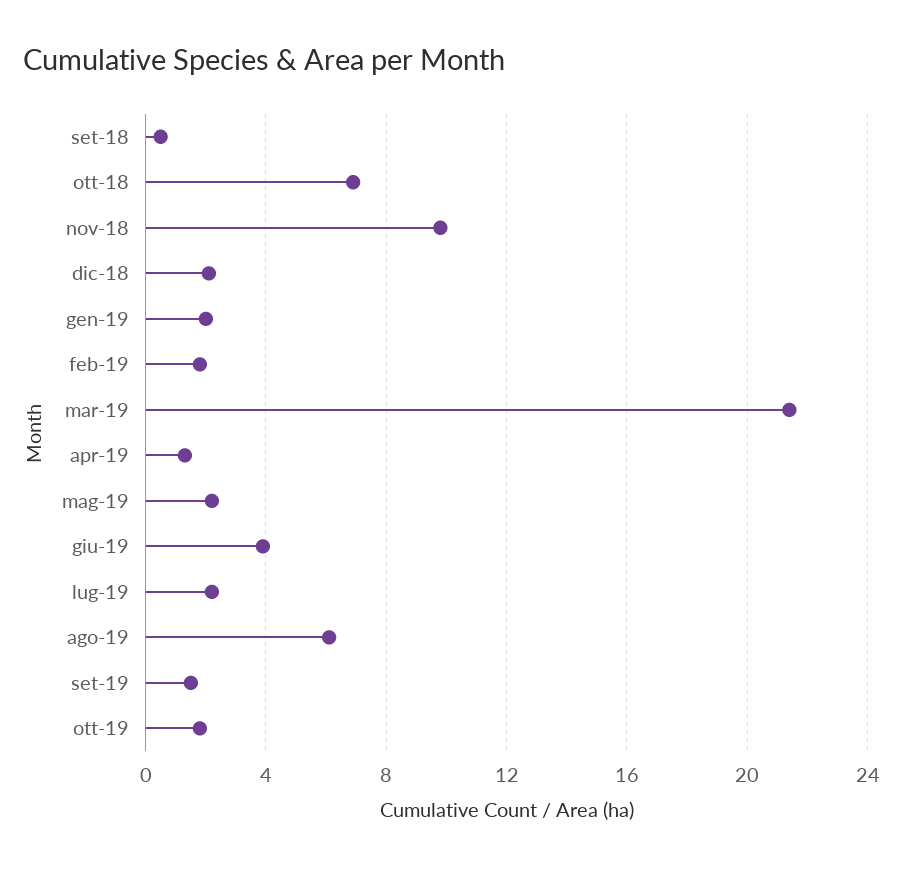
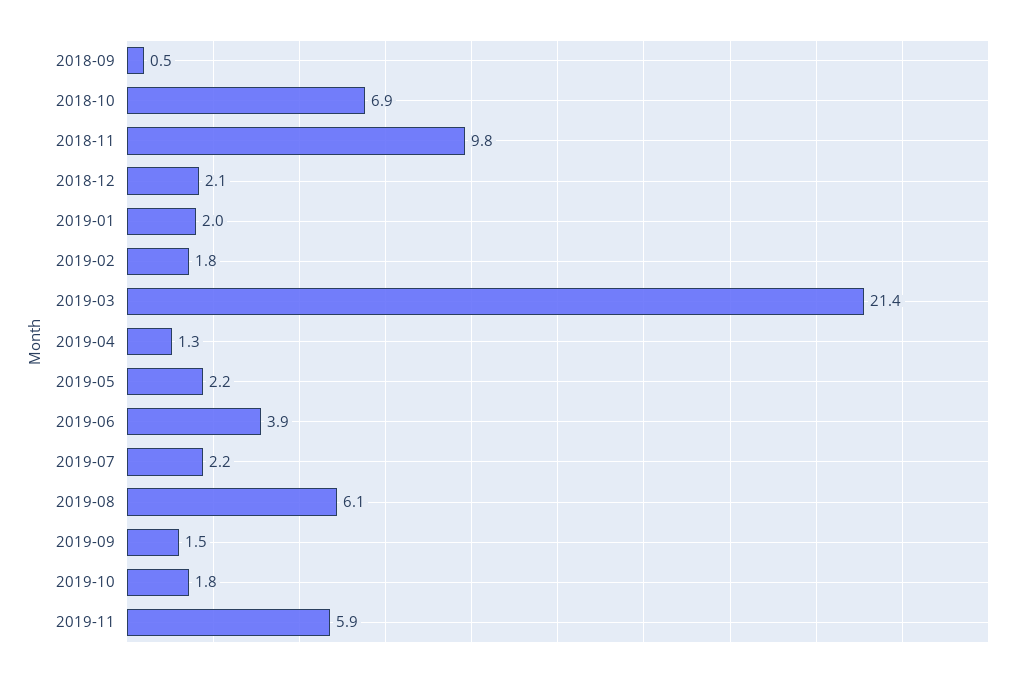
2019-11: none -> 5.9

